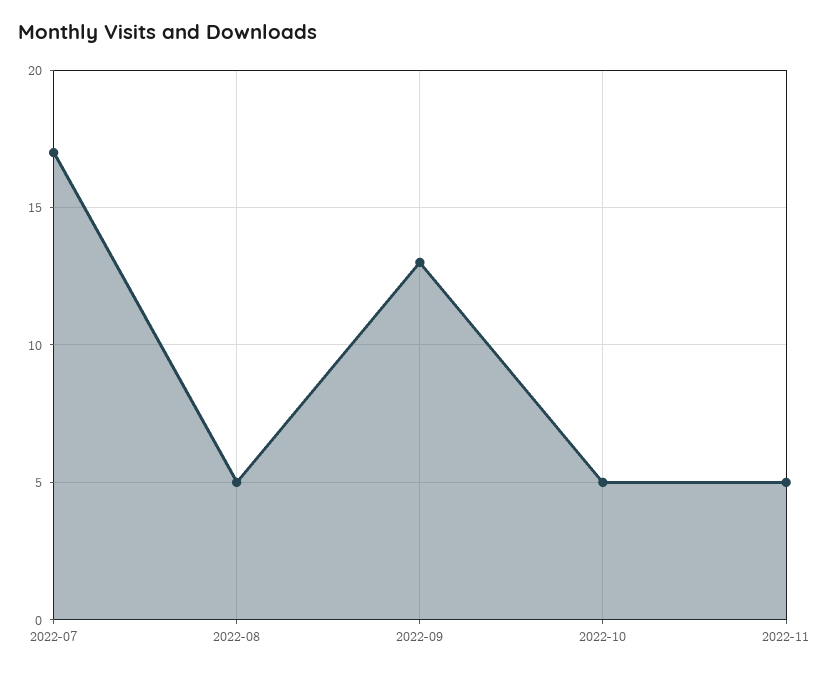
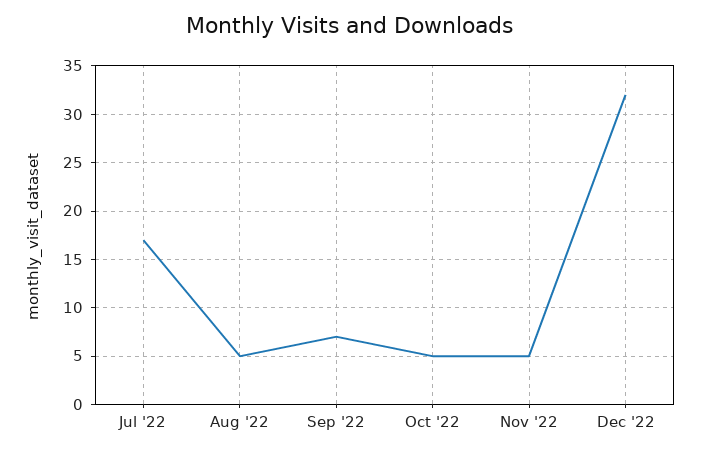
2022-09: 13 -> 7
Dec '22: none -> 32

